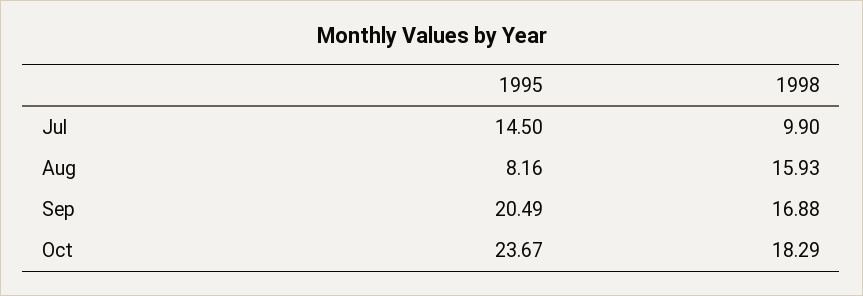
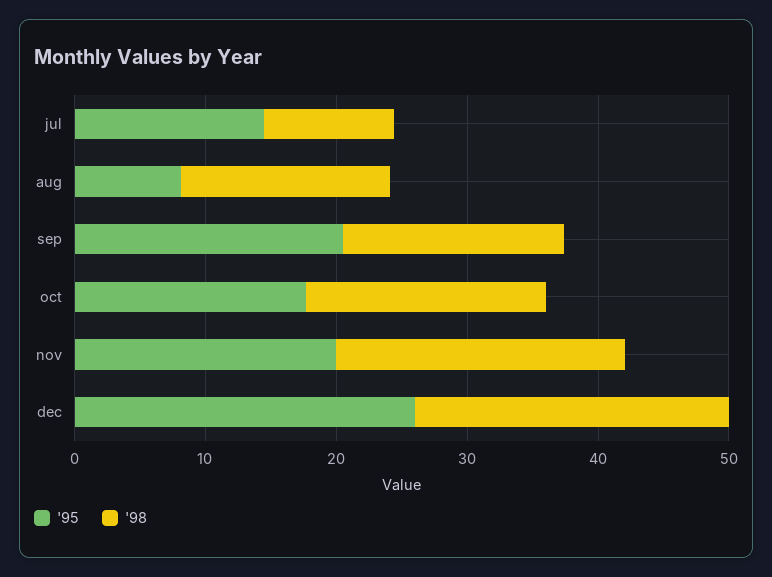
1995, Oct: 23.67 -> 18
1995, nov: none -> 20
1998, nov: none -> 22
1995, dec: none -> 26
1998, dec: none -> 24

